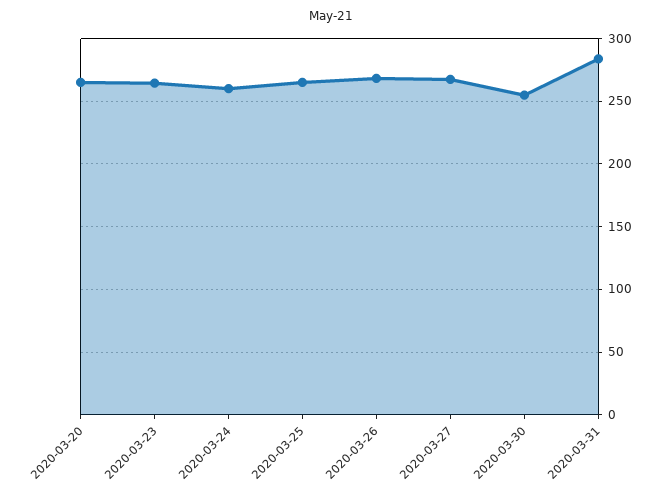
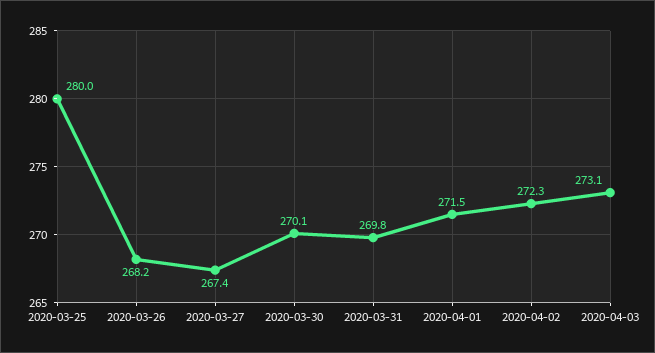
2020-03-20: 265 -> none
2020-03-23: 265 -> none
2020-03-24: 260 -> none
2020-03-25: 265 -> 280
2020-03-30: 255 -> 270.1
2020-03-31: 285 -> 269.8
2020-04-01: none -> 271.5
2020-04-02: none -> 272.3
2020-04-03: none -> 273.1

